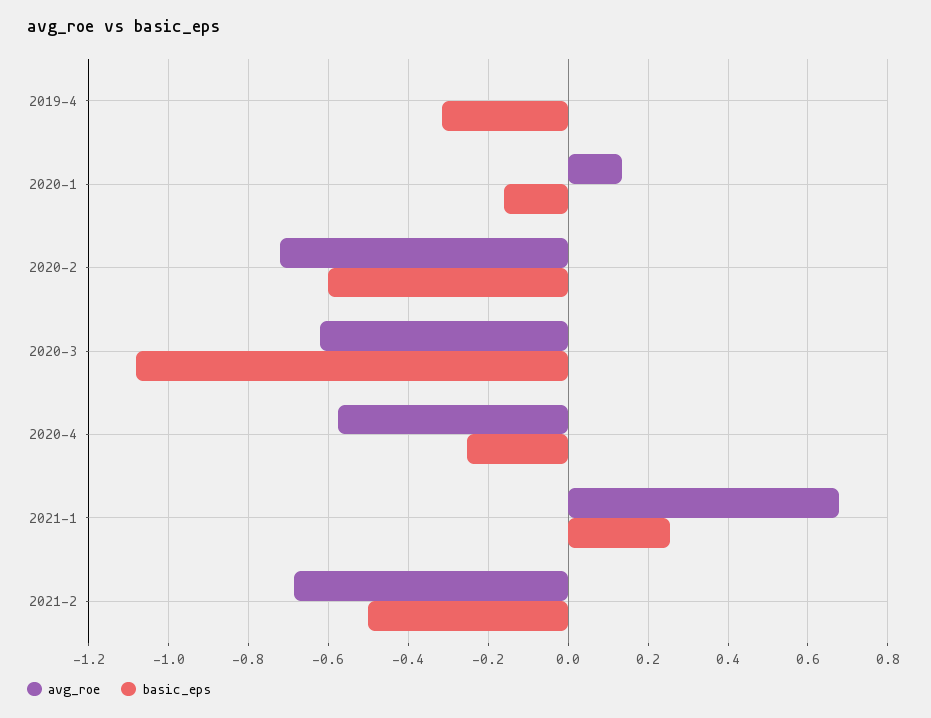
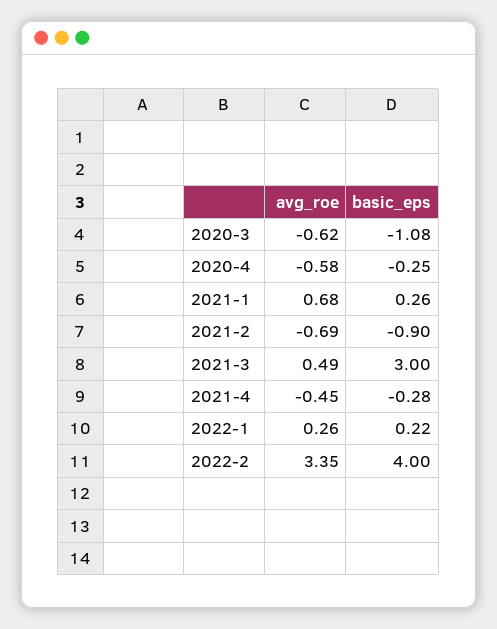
avg_roe, 2019-4: 0 -> none
basic_eps, 2019-4: -0.32 -> none
avg_roe, 2020-1: 0.14 -> none
basic_eps, 2020-1: -0.16 -> none
avg_roe, 2020-2: -0.72 -> none
basic_eps, 2020-2: -0.6 -> none
basic_eps, 2021-2: -0.5 -> -0.9
avg_roe, 2021-3: none -> 0.49
basic_eps, 2021-3: none -> 3
avg_roe, 2021-4: none -> -0.45
basic_eps, 2021-4: none -> -0.28
avg_roe, 2022-1: none -> 0.26
basic_eps, 2022-1: none -> 0.22
avg_roe, 2022-2: none -> 3.35
basic_eps, 2022-2: none -> 4

